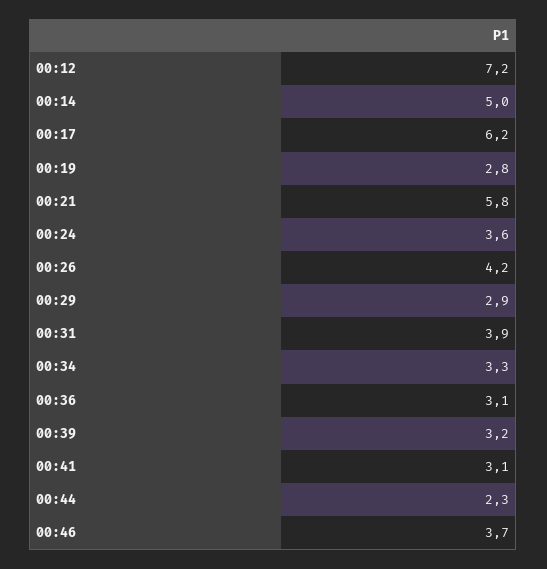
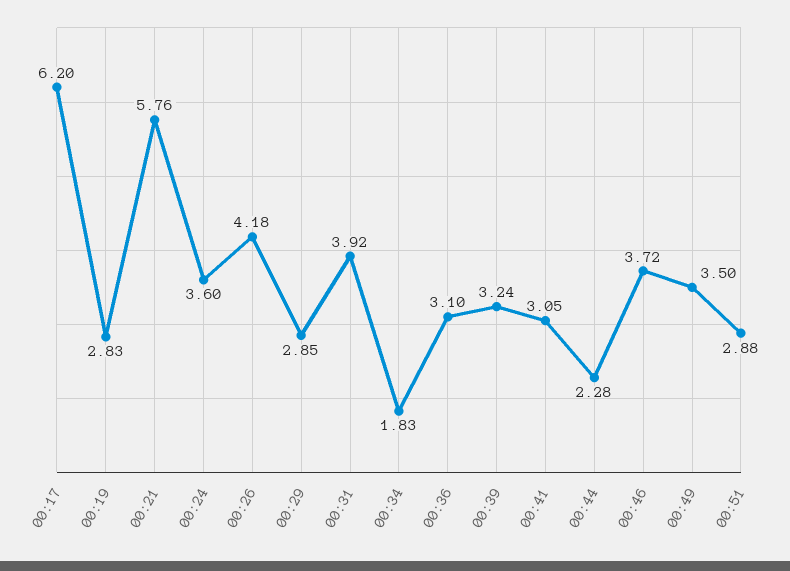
00:12: 7.2 -> none
00:14: 5 -> none
00:34: 3.3 -> 1.83
00:49: none -> 3.5
00:51: none -> 2.88

